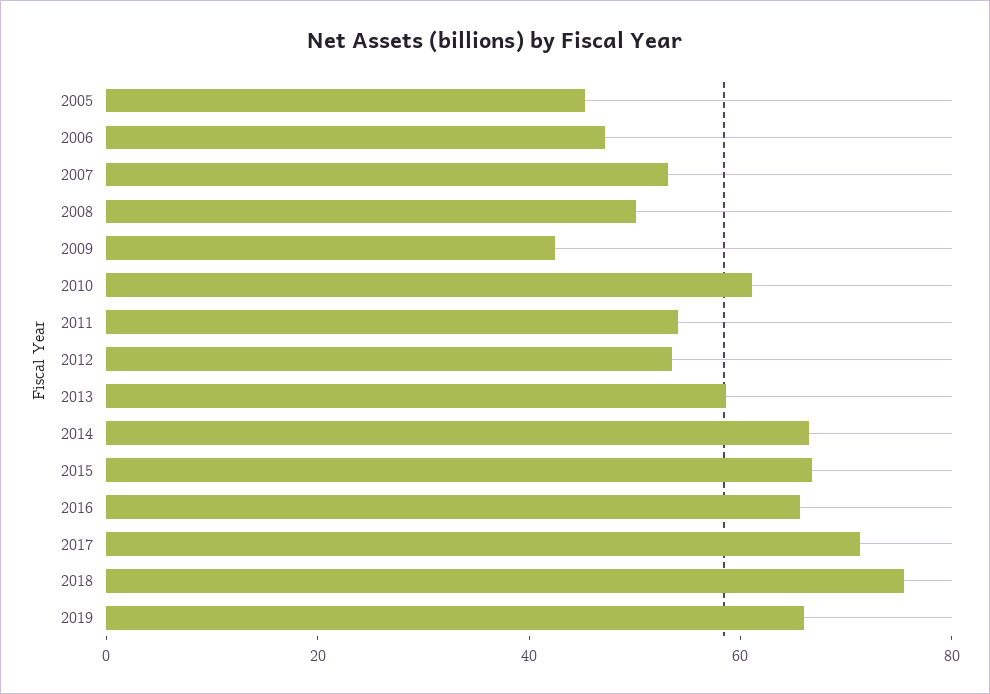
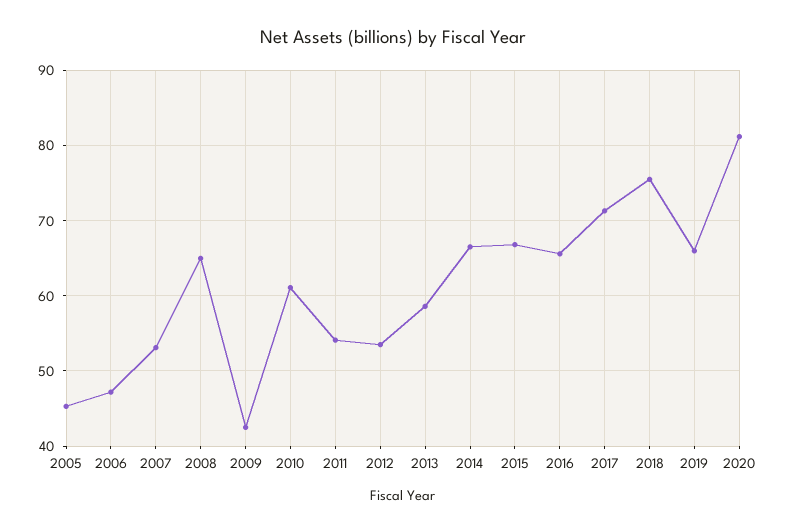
2008: 50 -> 65
2020: none -> 81

